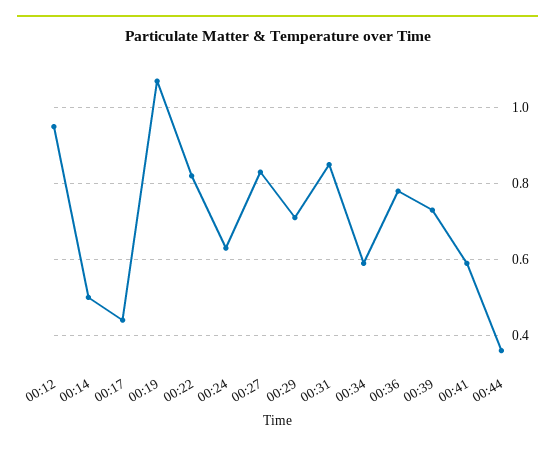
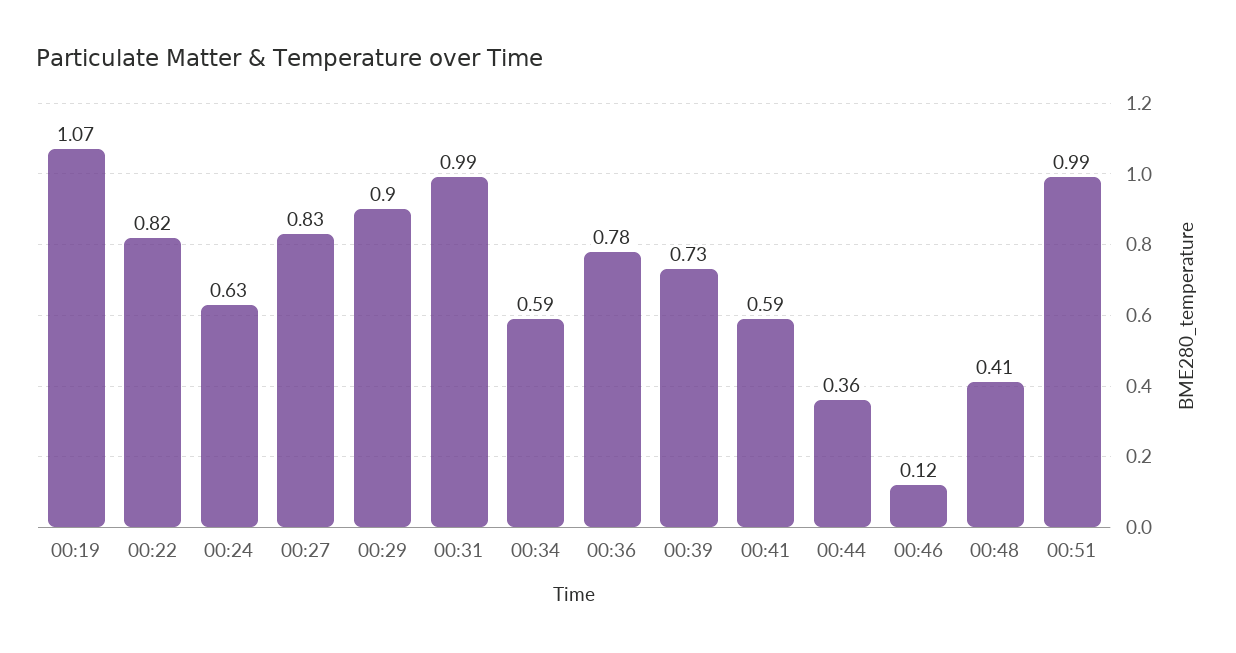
00:12: 0.95 -> none
00:14: 0.5 -> none
00:17: 0.45 -> none
00:29: 0.7 -> 0.9
00:31: 0.85 -> 0.99
00:46: none -> 0.12
00:48: none -> 0.41
00:51: none -> 0.99

